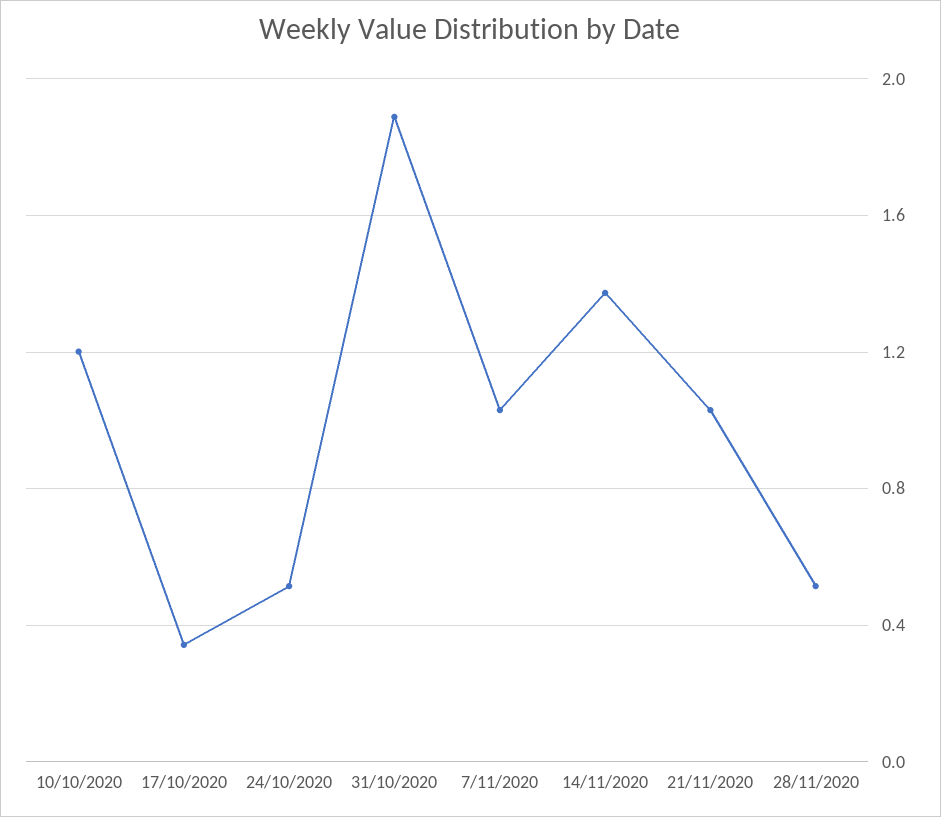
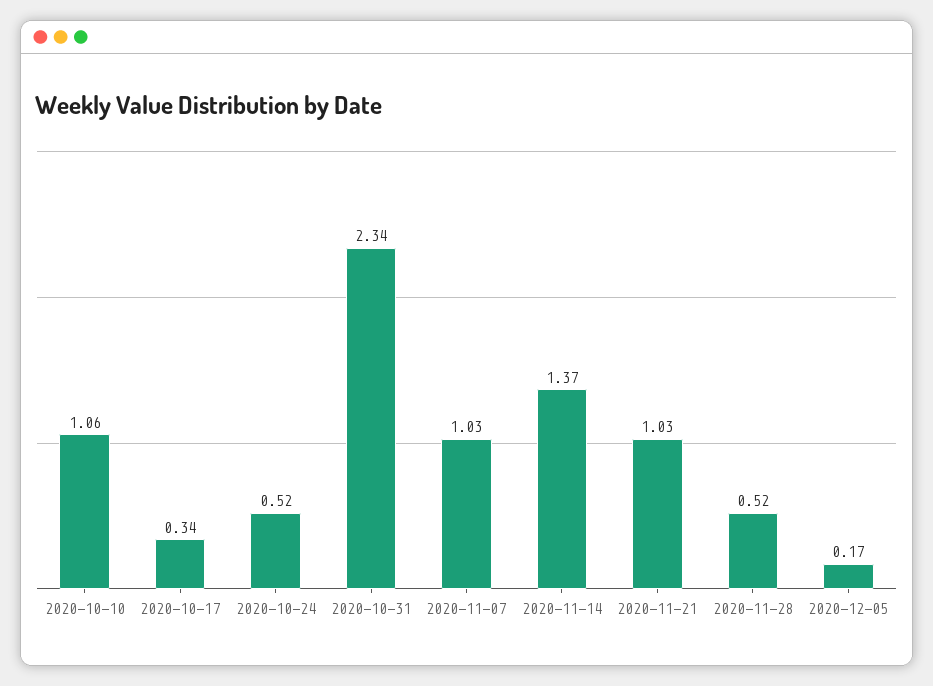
10/10/2020: 1.2 -> 1.06
31/10/2020: 1.9 -> 2.34
2020-12-05: none -> 0.17

